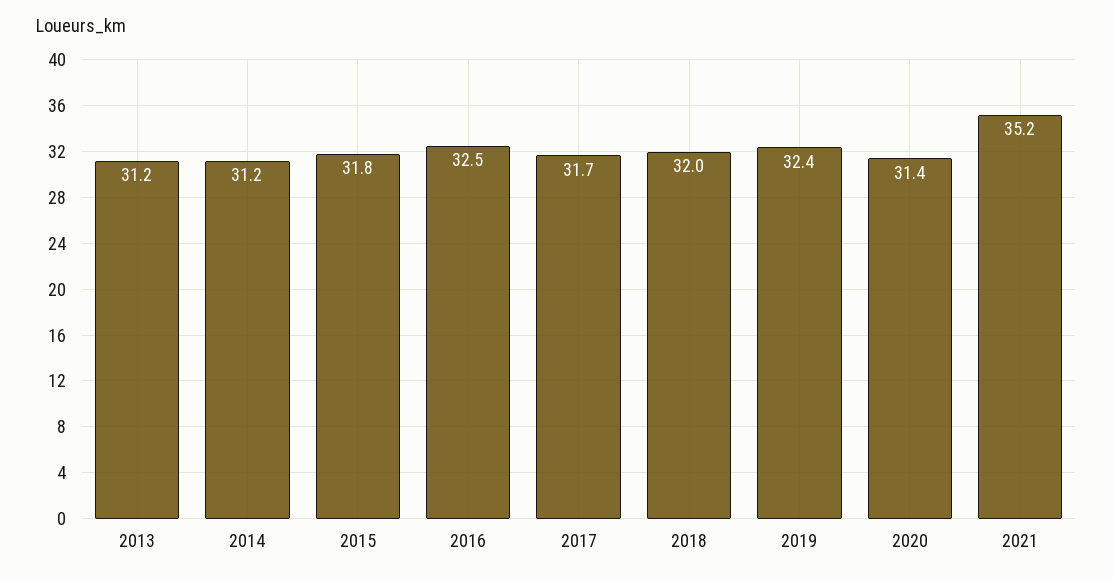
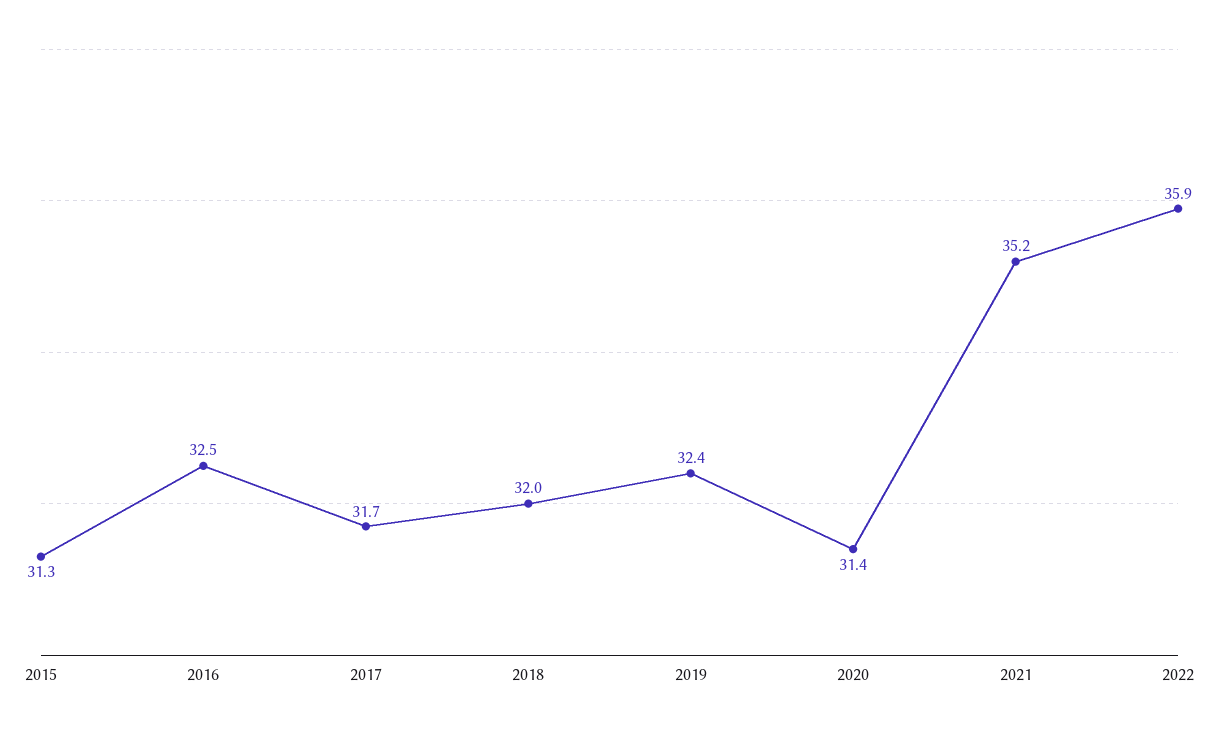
2013: 31.2 -> none
2014: 31.2 -> none
2015: 31.8 -> 31.3
2022: none -> 35.9

